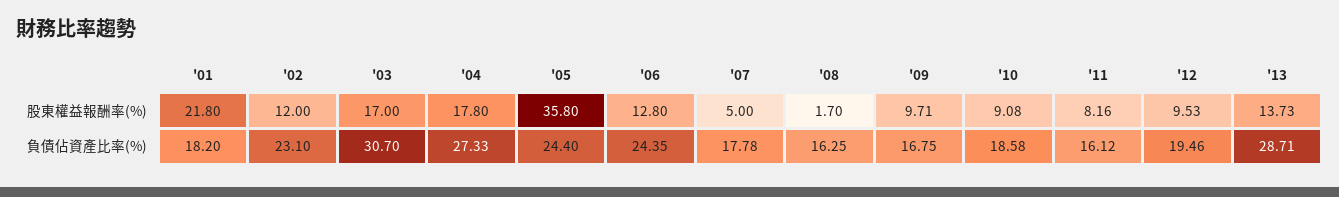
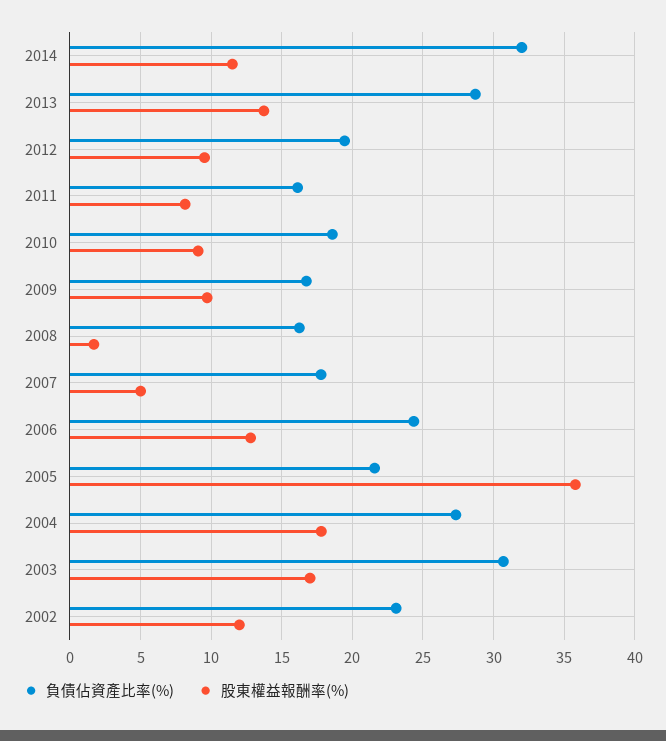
股東權益報酬率(%), '01: 21.8 -> none
負債佔資產比率(%), '01: 18.2 -> none
負債佔資產比率(%), '05: 24.4 -> 21.5
負債佔資產比率(%), 2014: none -> 32
股東權益報酬率(%), 2014: none -> 11.5

